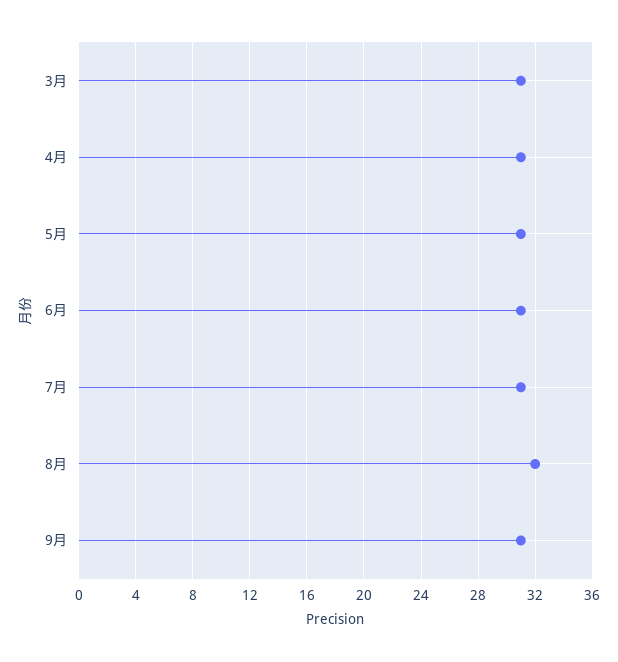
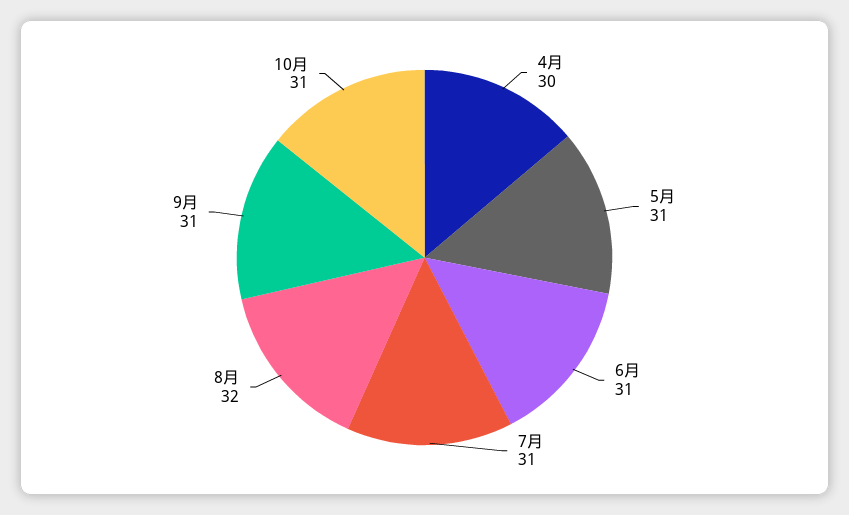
3月: 31 -> none
4月: 31 -> 30
10月: none -> 31

